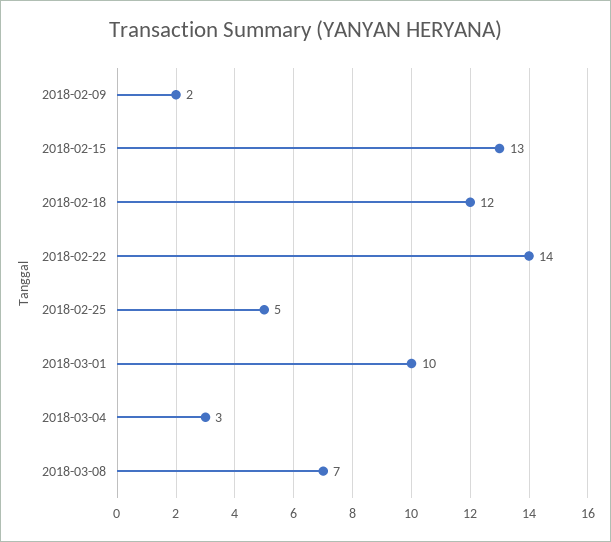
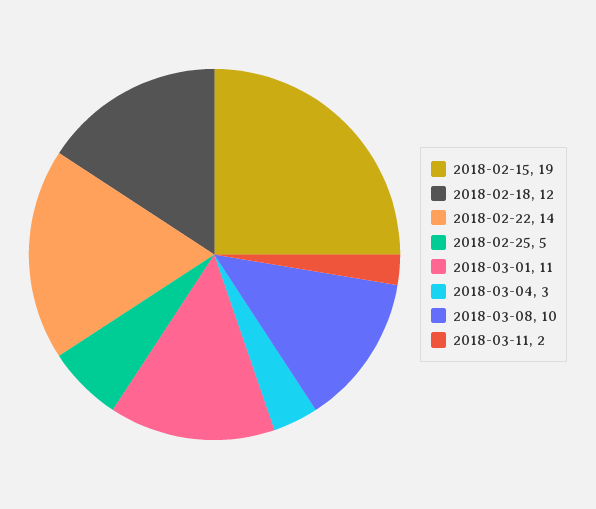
2018-02-09: 2 -> none
2018-02-15: 13 -> 19
2018-03-01: 10 -> 11
2018-03-08: 7 -> 10
2018-03-11: none -> 2

